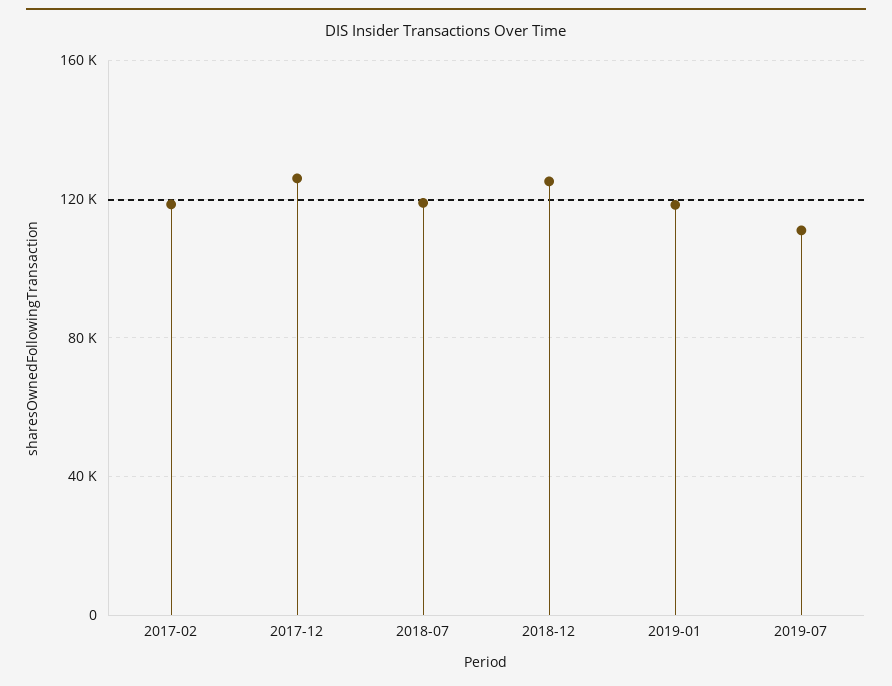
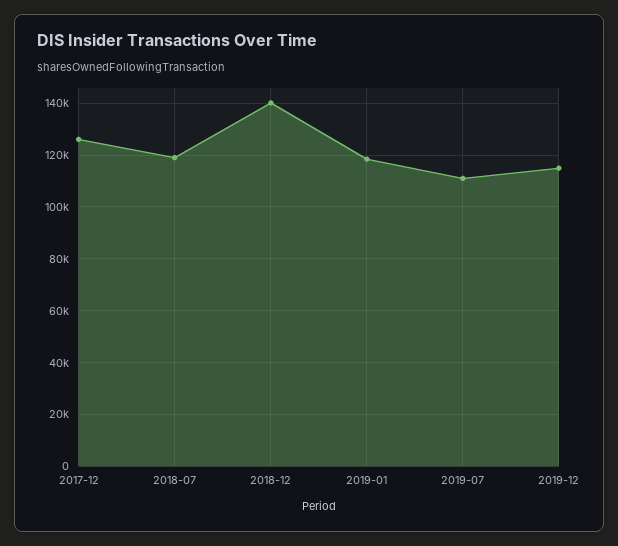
2017-02: 120000 -> none
2018-12: 125000 -> 140000
2019-12: none -> 115000

